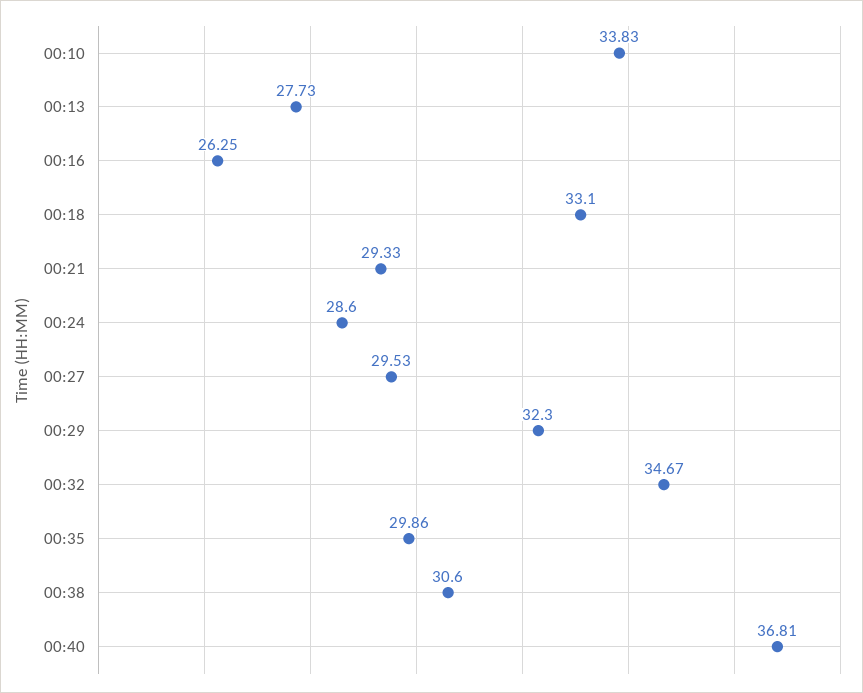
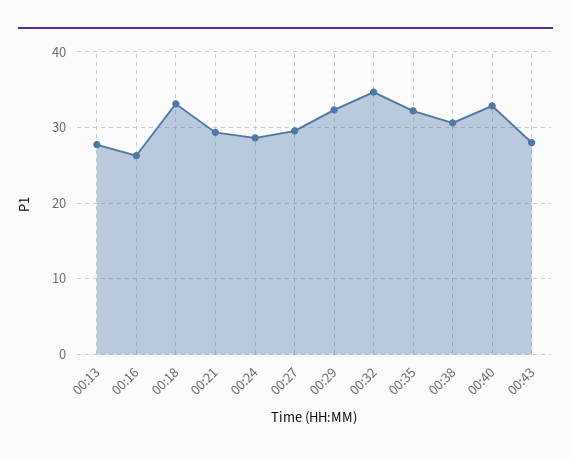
00:10: 33.83 -> none
00:35: 29.86 -> 32
00:40: 36.81 -> 33
00:43: none -> 28

